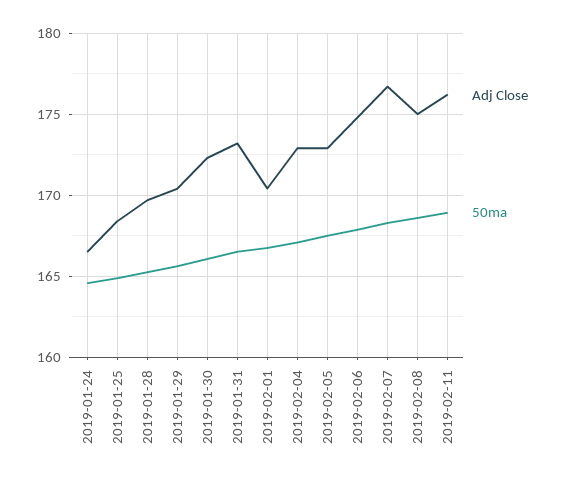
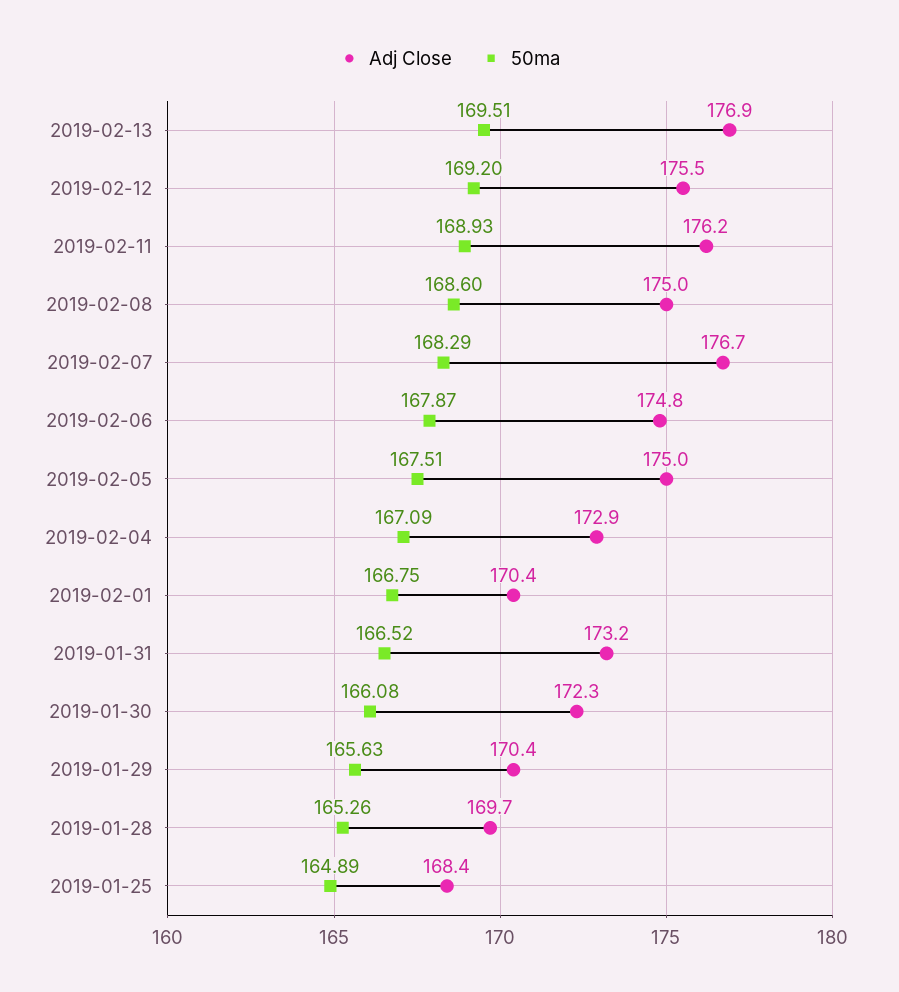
Adj Close, 2019-01-24: 166.5 -> none
50ma, 2019-01-24: 164.5 -> none
Adj Close, 2019-02-05: 173 -> 175
Adj Close, 2019-02-13: none -> 176.9
50ma, 2019-02-13: none -> 169.51
Adj Close, 2019-02-12: none -> 175.5
50ma, 2019-02-12: none -> 169.2

